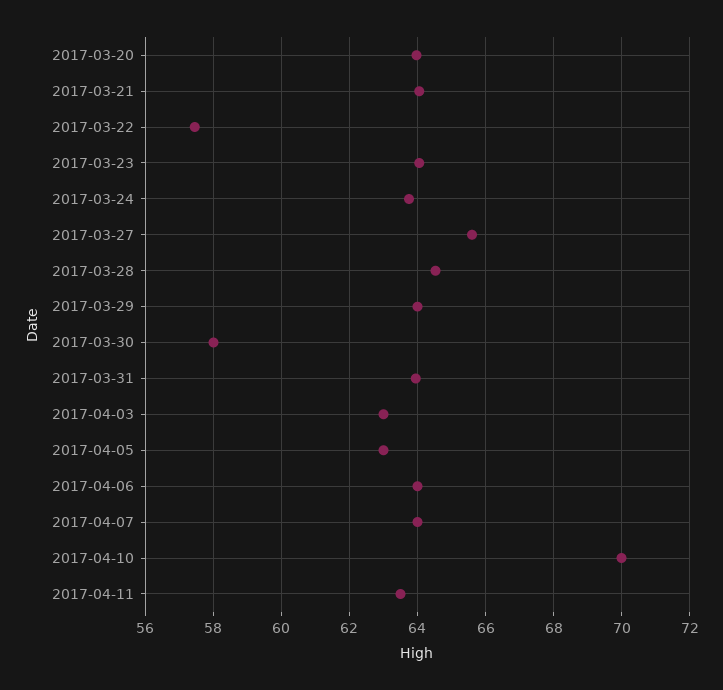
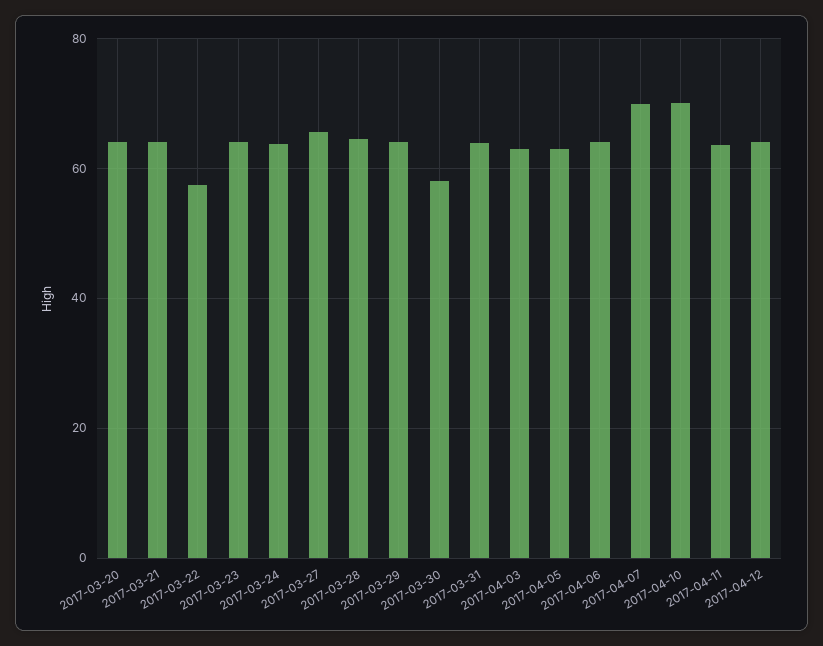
2017-04-07: 64 -> 70
2017-04-12: none -> 64

